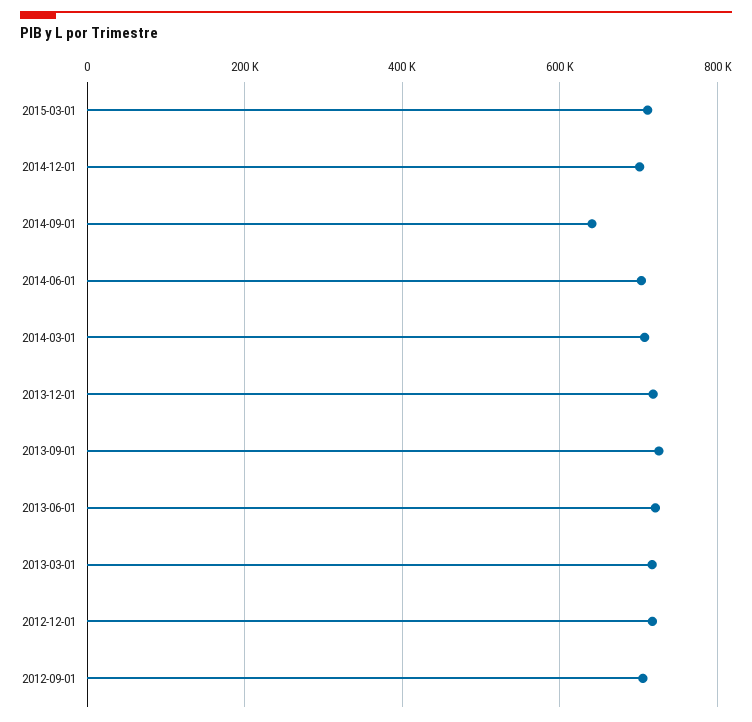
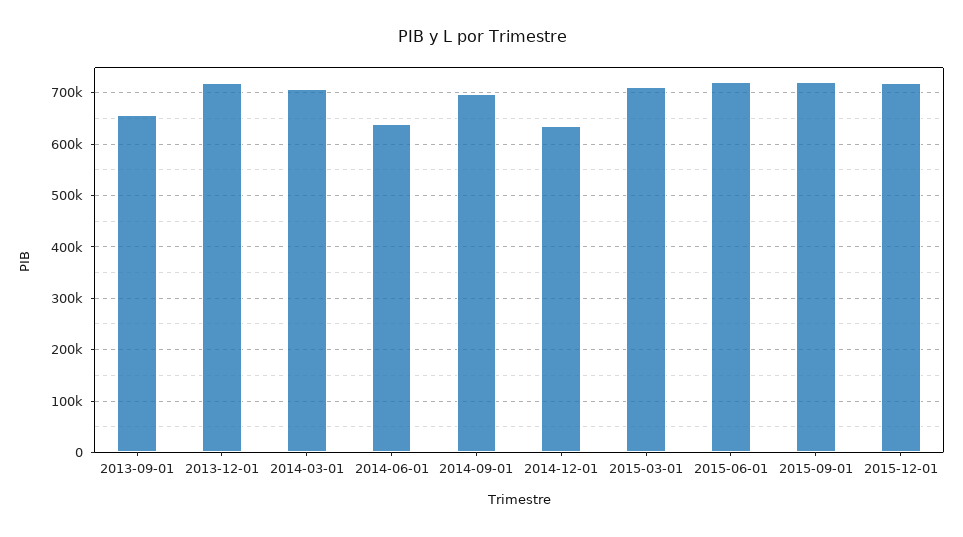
2014-12-01: 700000 -> 640000
2014-09-01: 640000 -> 700000
2014-06-01: 700000 -> 640000
2013-09-01: 720000 -> 660000
2013-06-01: 720000 -> none
2013-03-01: 720000 -> none
2012-12-01: 720000 -> none
2012-09-01: 700000 -> none
2015-06-01: none -> 720000
2015-09-01: none -> 720000
2015-12-01: none -> 720000

